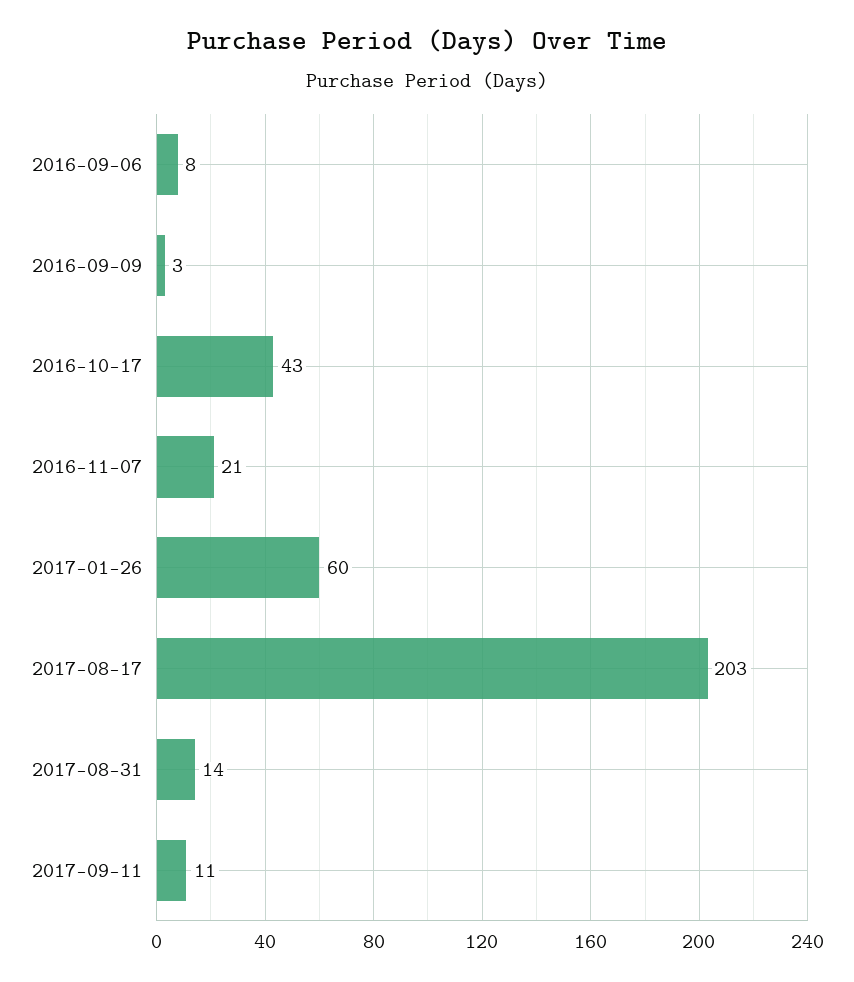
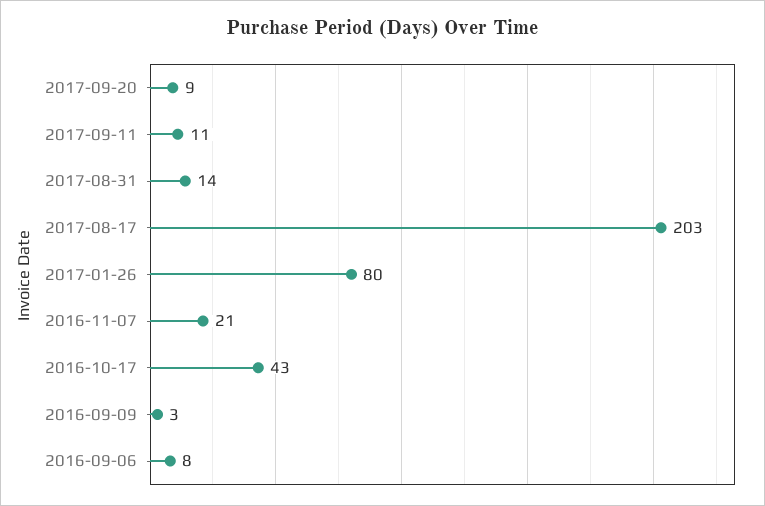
2017-01-26: 60 -> 80
2017-09-20: none -> 9

